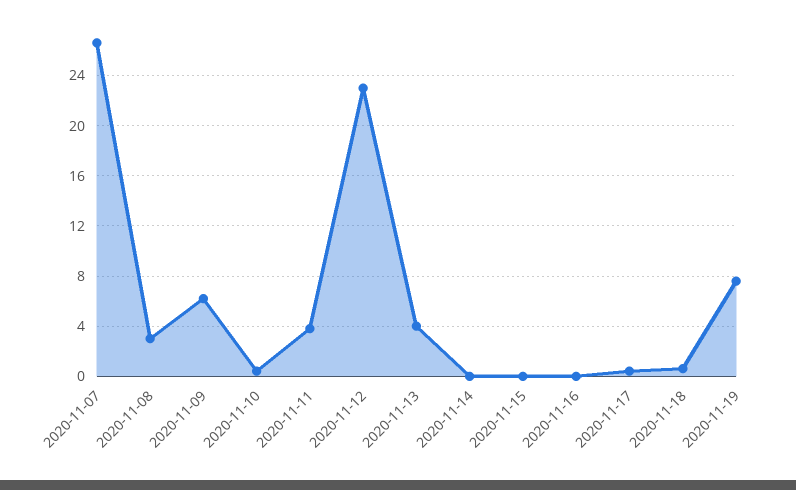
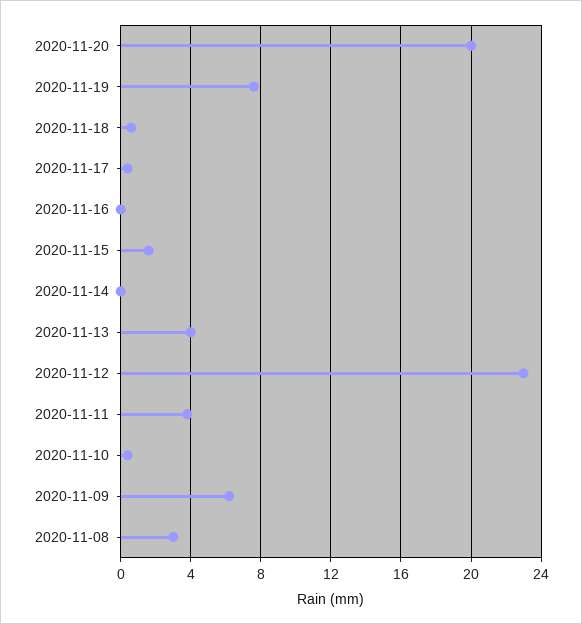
2020-11-07: 26.5 -> none
2020-11-15: 0 -> 1.5
2020-11-20: none -> 20

